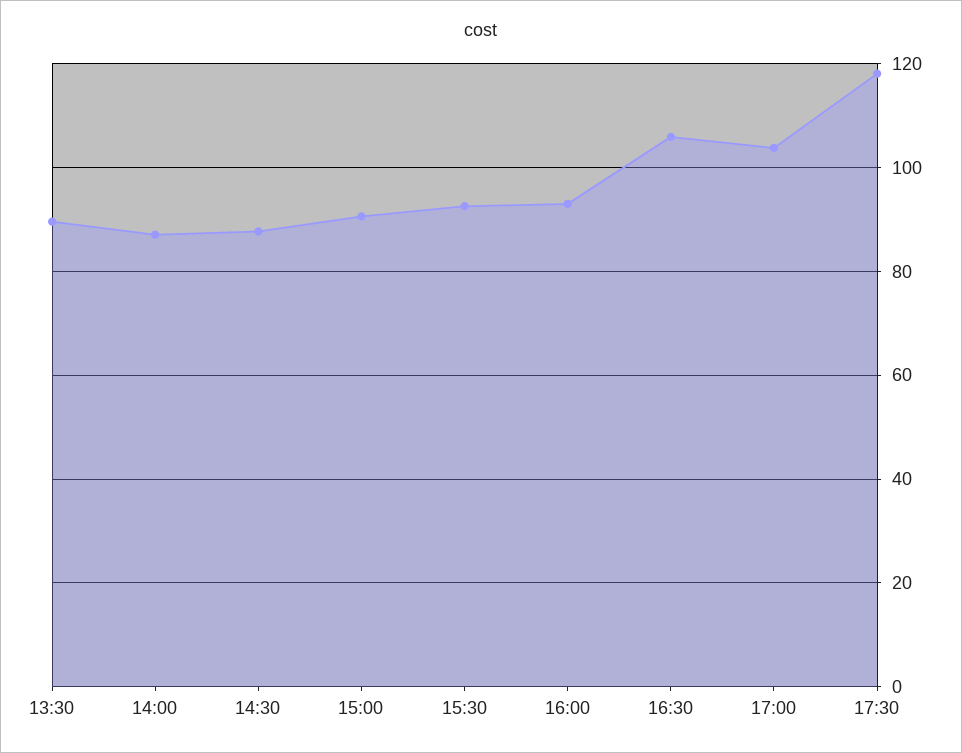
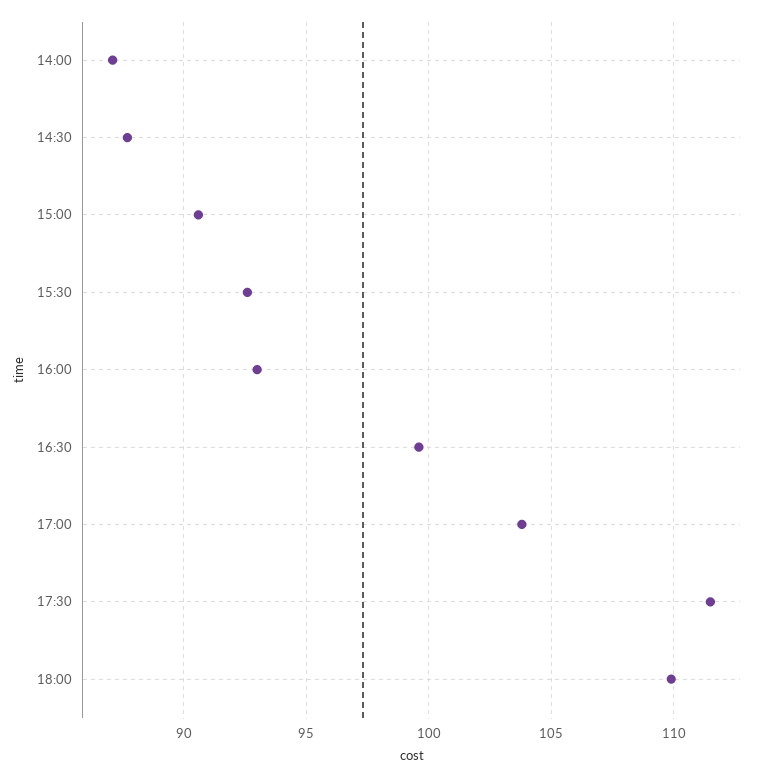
13:30: 90 -> none
16:30: 106 -> 99.5
17:30: 118 -> 111.5
18:00: none -> 110

